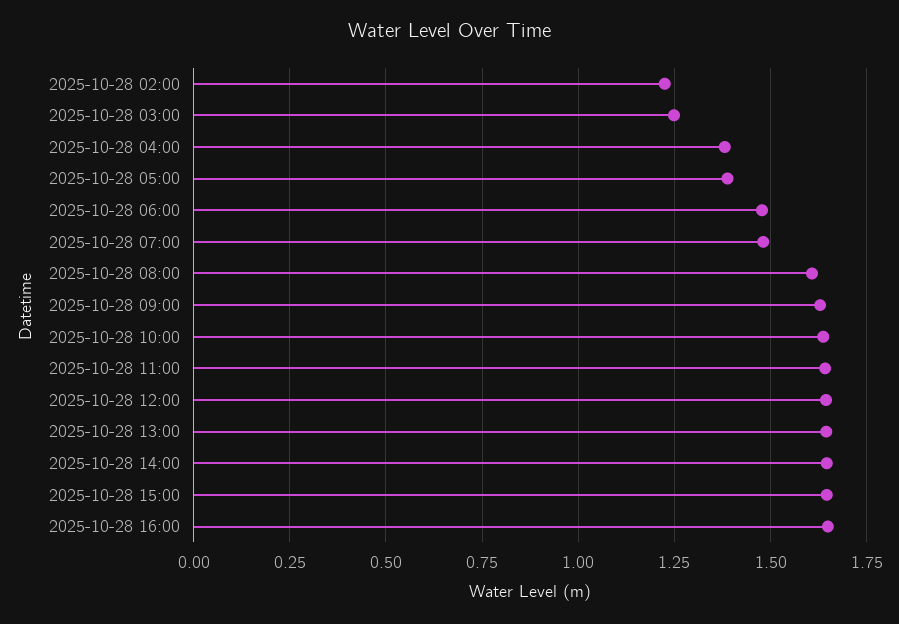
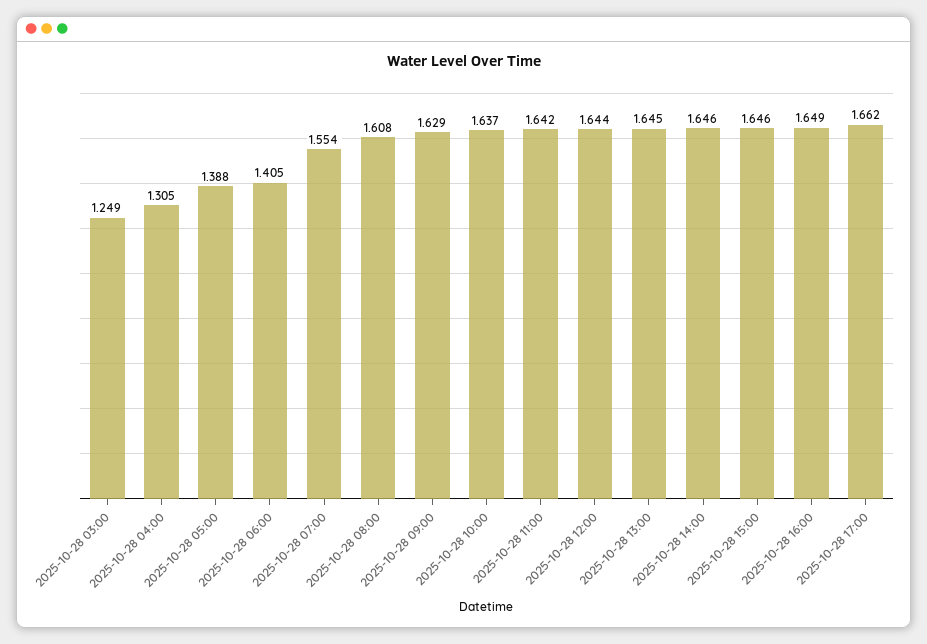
2025-10-28 02:00: 1.225 -> none
2025-10-28 04:00: 1.375 -> 1.305
2025-10-28 06:00: 1.475 -> 1.405
2025-10-28 07:00: 1.475 -> 1.554
2025-10-28 17:00: none -> 1.662

